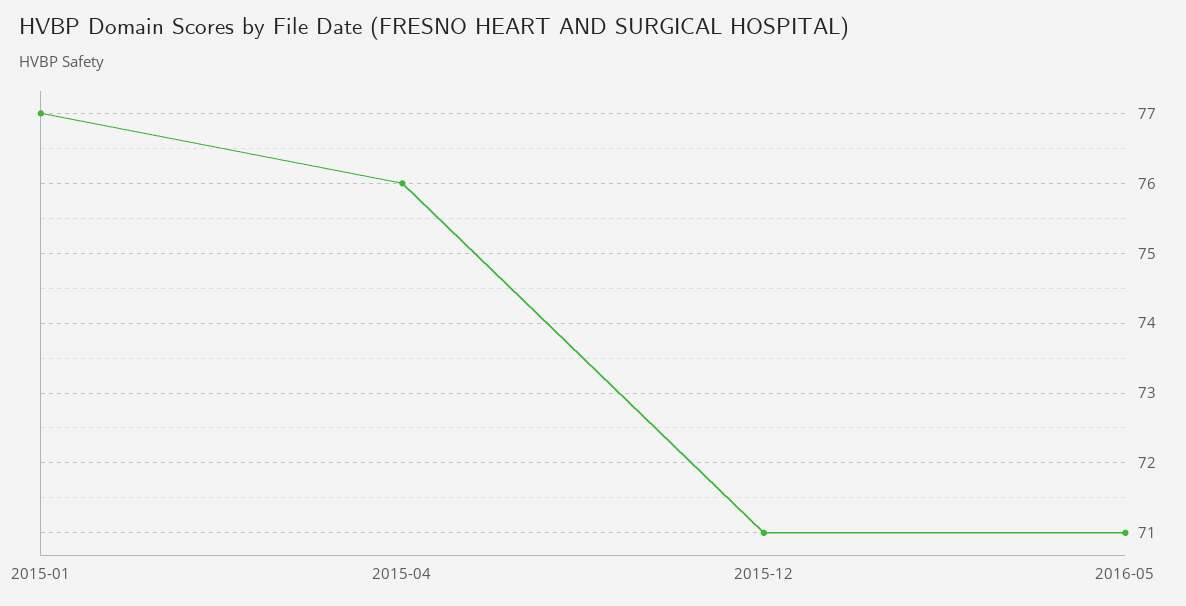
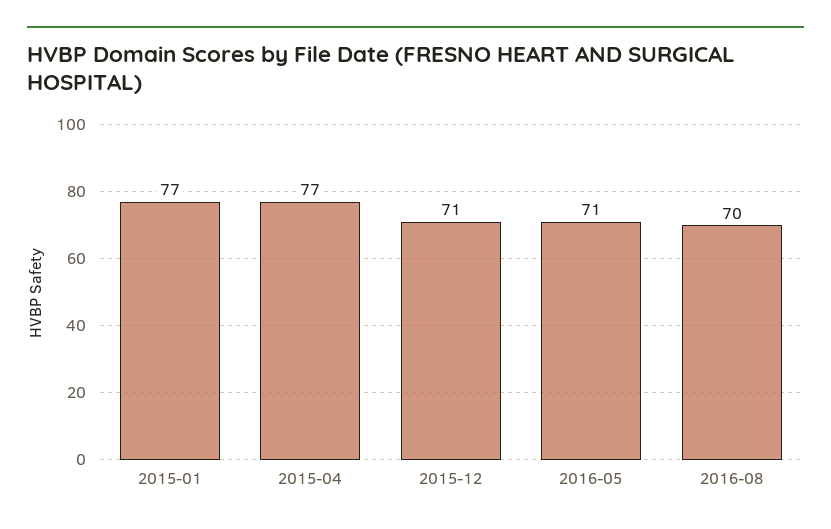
2015-04: 76 -> 77
2016-08: none -> 70

